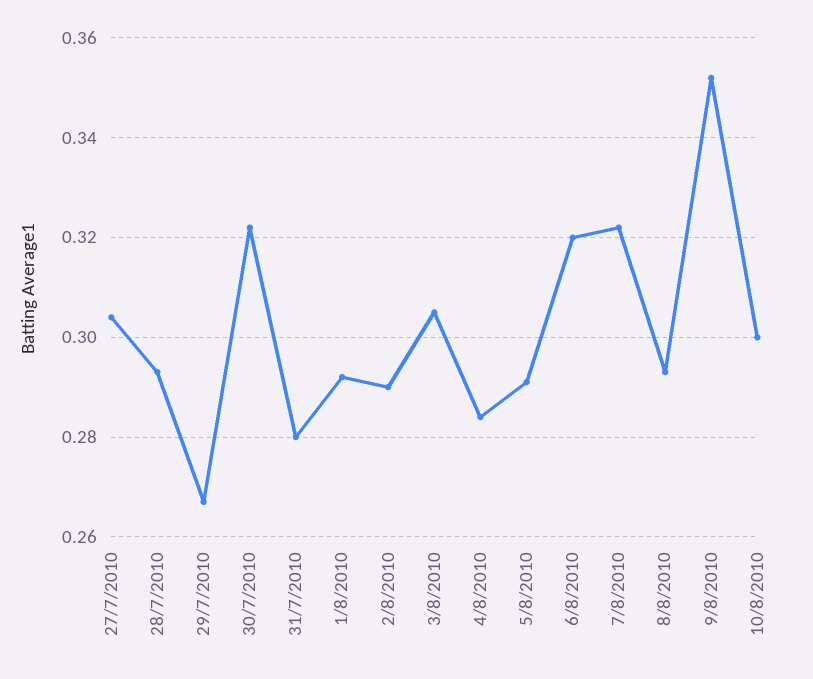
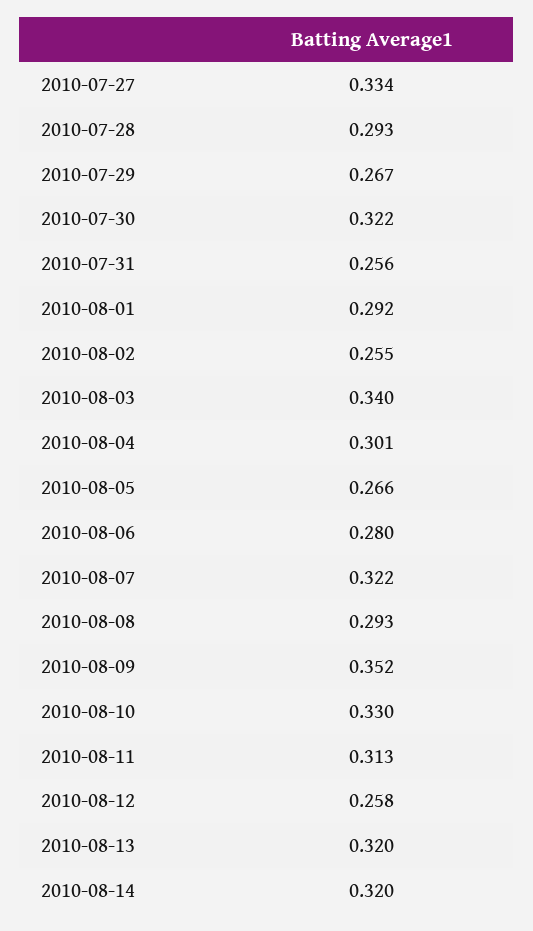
27/7/2010: 0.305 -> 0.334
31/7/2010: 0.28 -> 0.256
2/8/2010: 0.29 -> 0.255
3/8/2010: 0.305 -> 0.34
4/8/2010: 0.285 -> 0.301
5/8/2010: 0.29 -> 0.266
6/8/2010: 0.32 -> 0.28
10/8/2010: 0.3 -> 0.33
2010-08-11: none -> 0.313
2010-08-12: none -> 0.258
2010-08-13: none -> 0.32
2010-08-14: none -> 0.32

